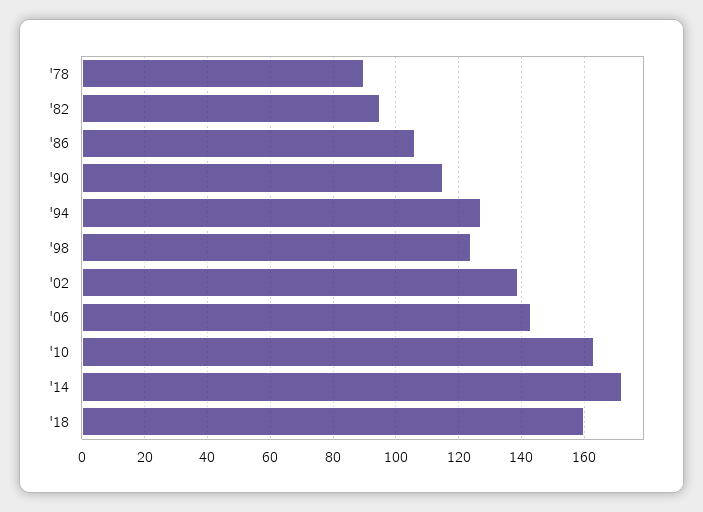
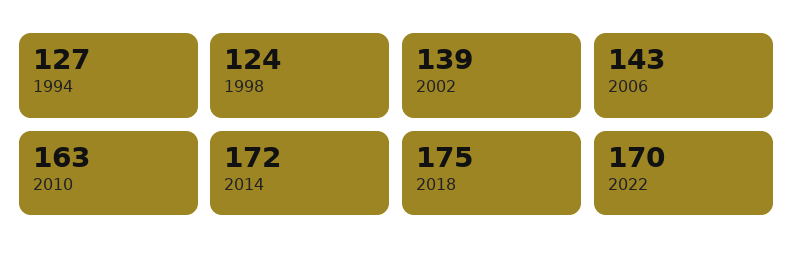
'78: 90 -> none
'82: 95 -> none
'86: 105 -> none
'90: 115 -> none
'18: 160 -> 175
2022: none -> 170

